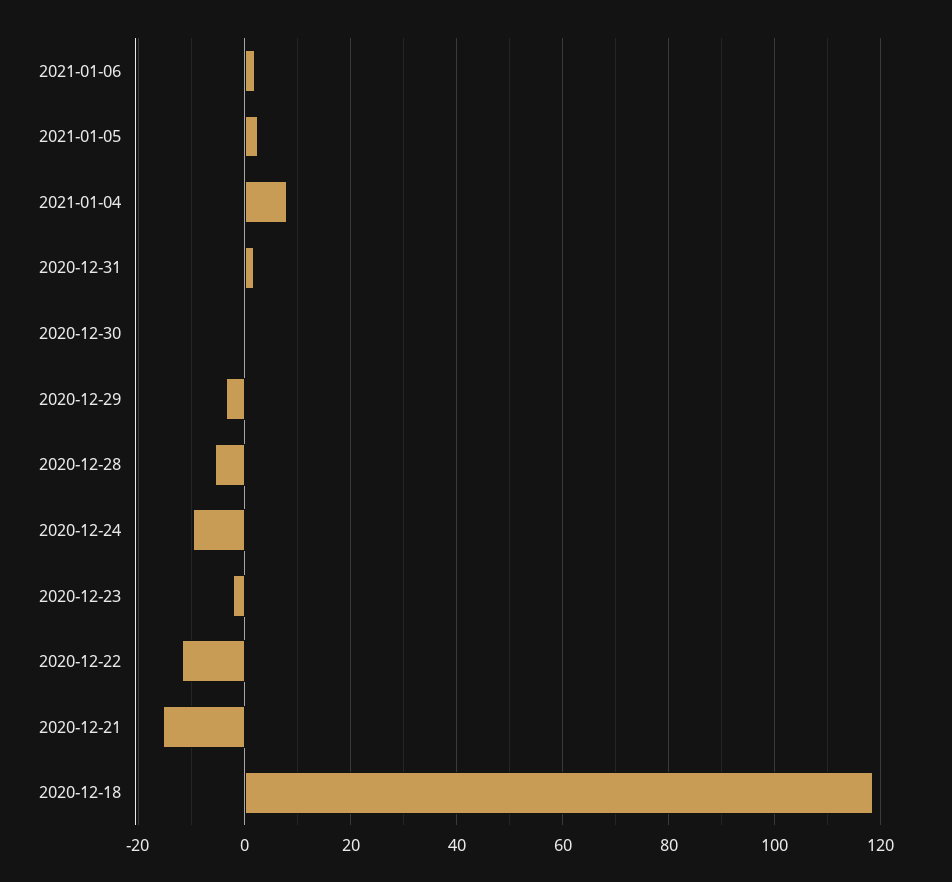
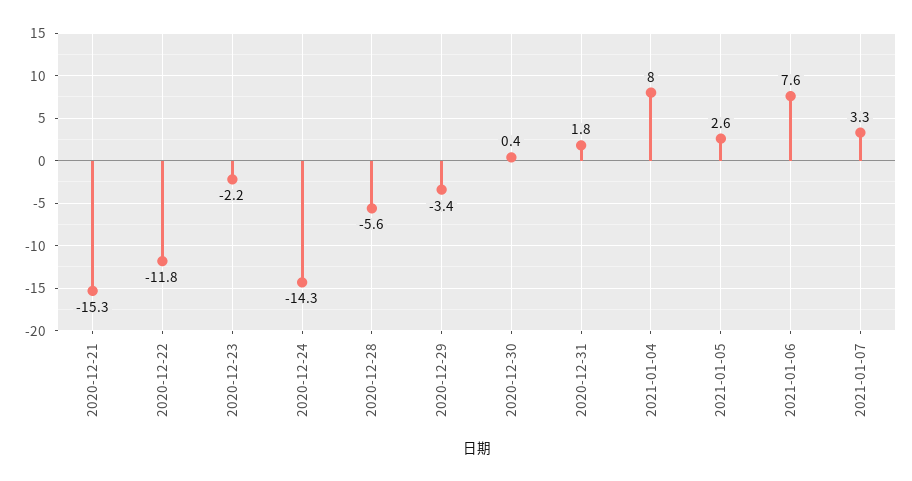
2021-01-06: 2 -> 7.6
2020-12-24: -10 -> -14.3
2020-12-18: 118 -> none
2021-01-07: none -> 3.3

